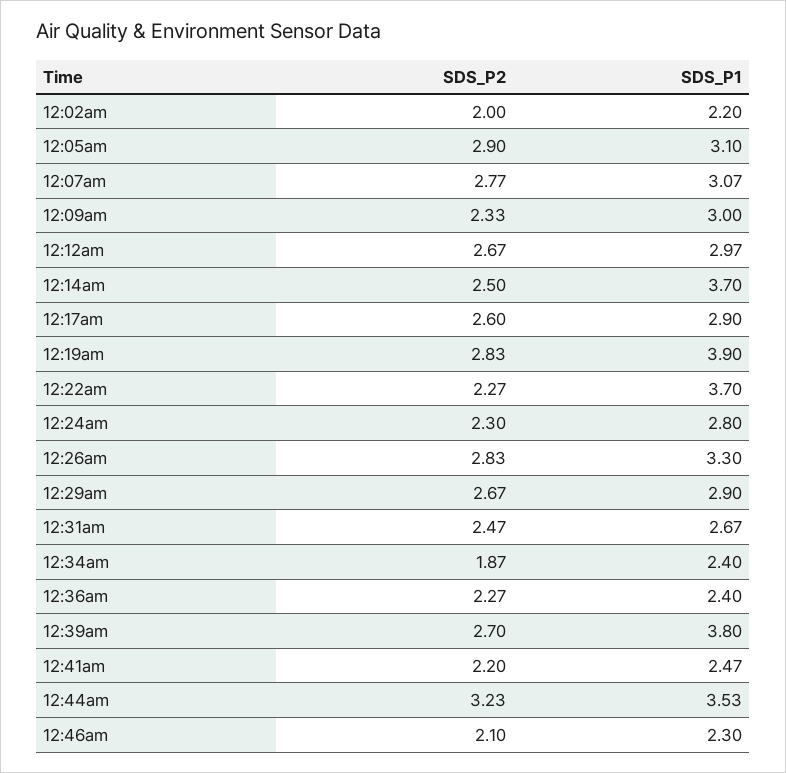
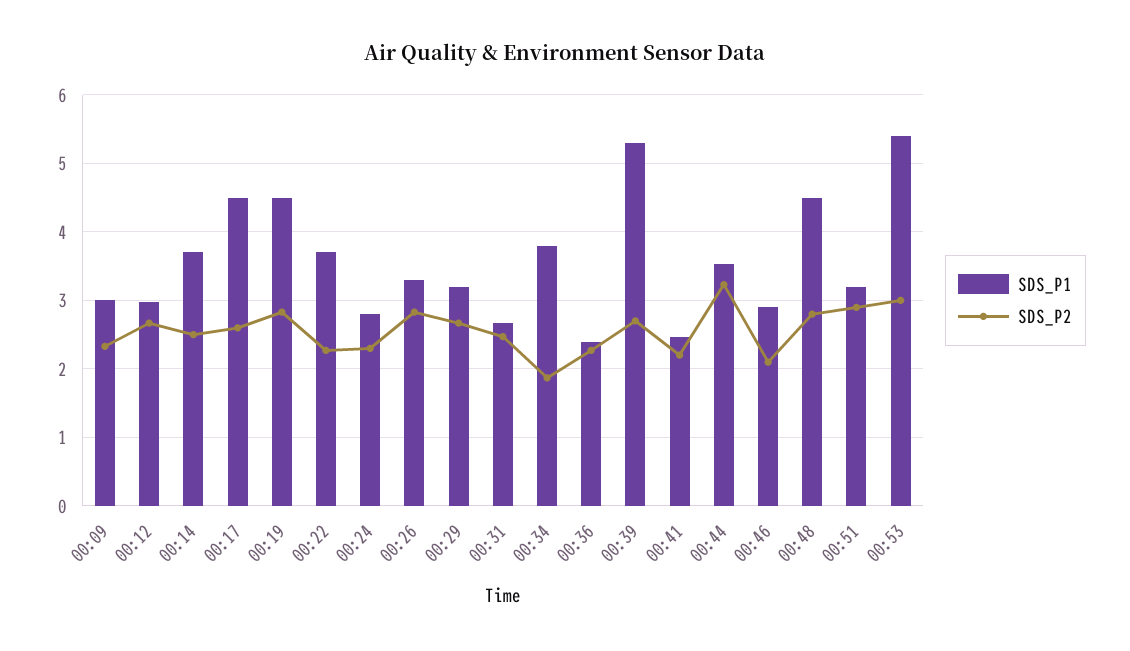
SDS_P2, 12:02am: 2 -> none
SDS_P1, 12:02am: 2.2 -> none
SDS_P2, 12:05am: 2.9 -> none
SDS_P1, 12:05am: 3.1 -> none
SDS_P2, 12:07am: 2.77 -> none
SDS_P1, 12:07am: 3.07 -> none
SDS_P1, 12:17am: 2.9 -> 4.5
SDS_P1, 12:19am: 3.9 -> 4.5
SDS_P1, 12:29am: 2.9 -> 3.2
SDS_P1, 12:34am: 2.4 -> 3.8
SDS_P1, 12:39am: 3.8 -> 5.3
SDS_P1, 12:46am: 2.3 -> 2.9
SDS_P1, 00:48: none -> 4.5
SDS_P2, 00:48: none -> 2.8
SDS_P1, 00:51: none -> 3.2
SDS_P2, 00:51: none -> 2.9
SDS_P1, 00:53: none -> 5.4
SDS_P2, 00:53: none -> 3

